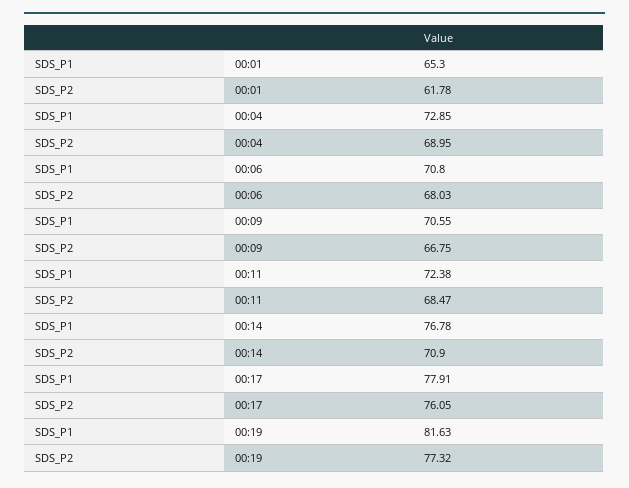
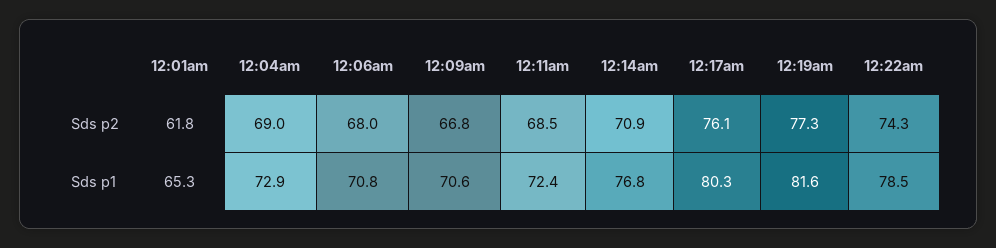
SDS_P1, 00:17: 77.91 -> 80.3
SDS_P2, 12:22am: none -> 74.3
SDS_P1, 12:22am: none -> 78.5

